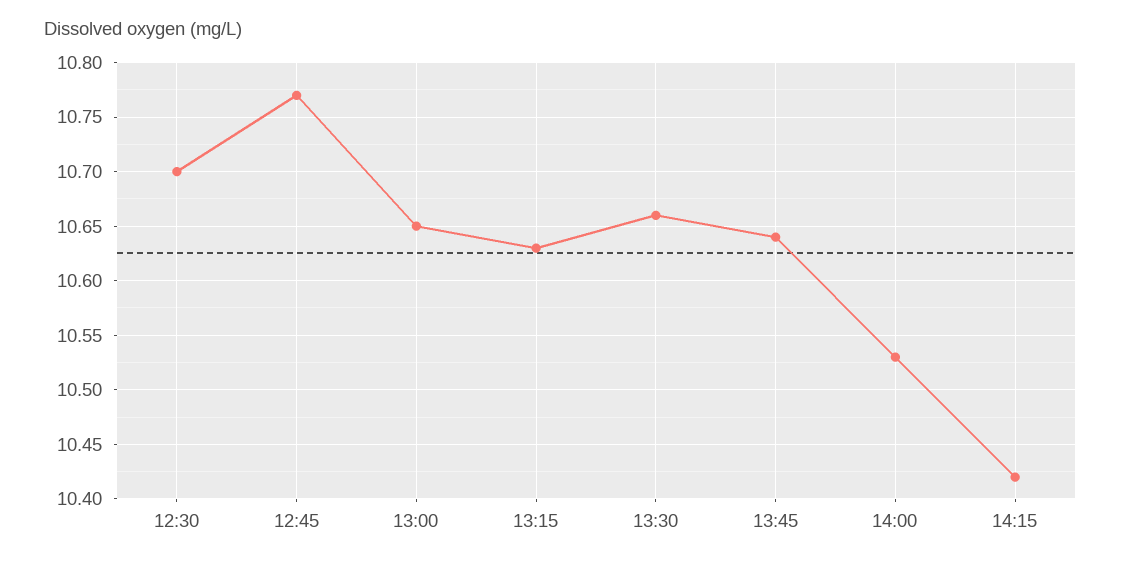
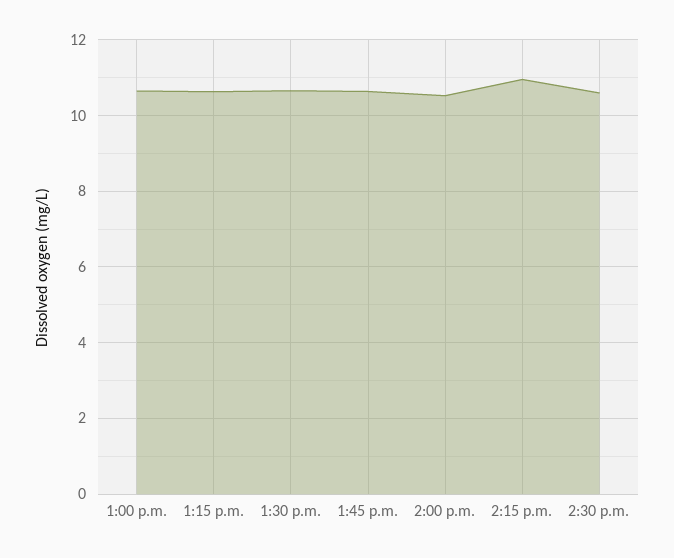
12:30: 10.7 -> none
12:45: 10.77 -> none
14:15: 10.42 -> 11
2:30 p.m.: none -> 10.6

